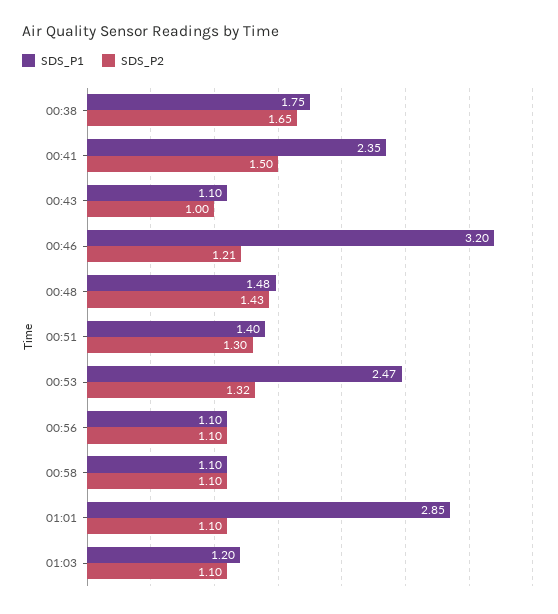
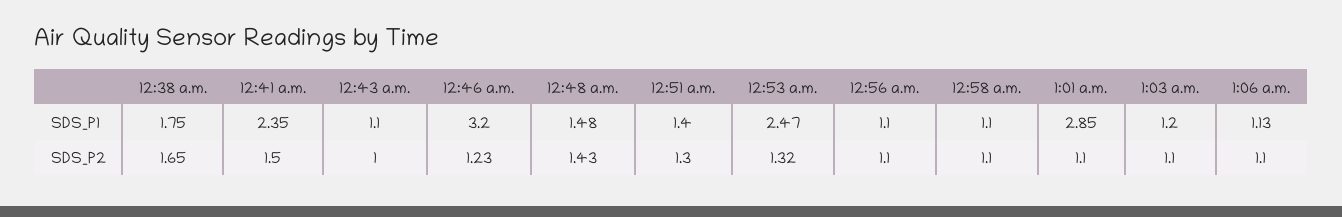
SDS_P2, 00:46: 1.21 -> 1.23
SDS_P1, 1:06 a.m.: none -> 1.13
SDS_P2, 1:06 a.m.: none -> 1.1

